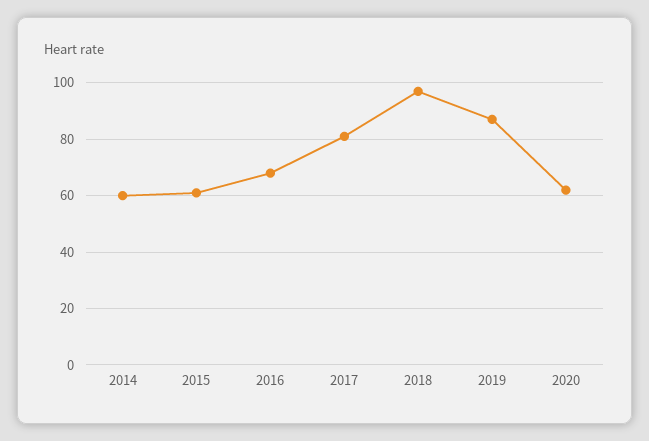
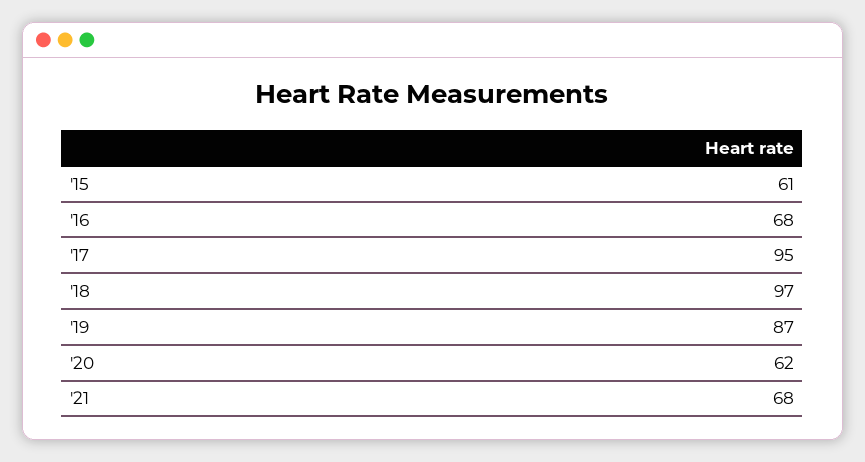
2014: 60 -> none
2017: 80 -> 95
'21: none -> 68

